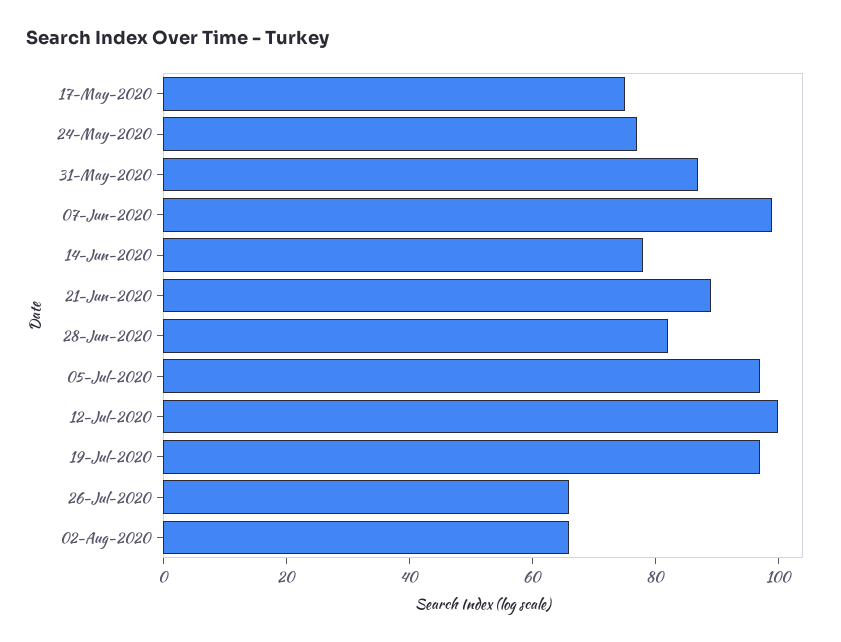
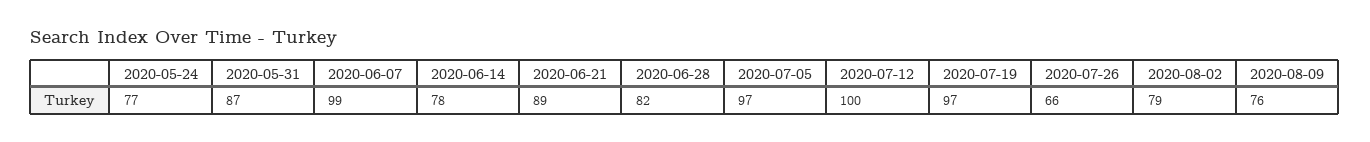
17-May-2020: 75 -> none
02-Aug-2020: 65 -> 79
2020-08-09: none -> 76

